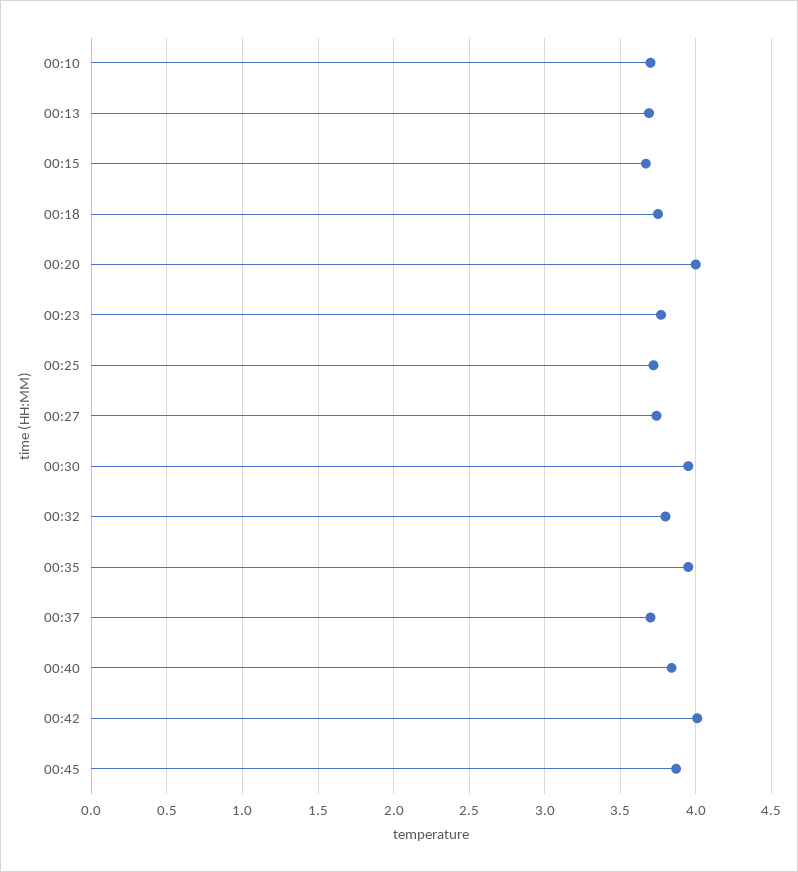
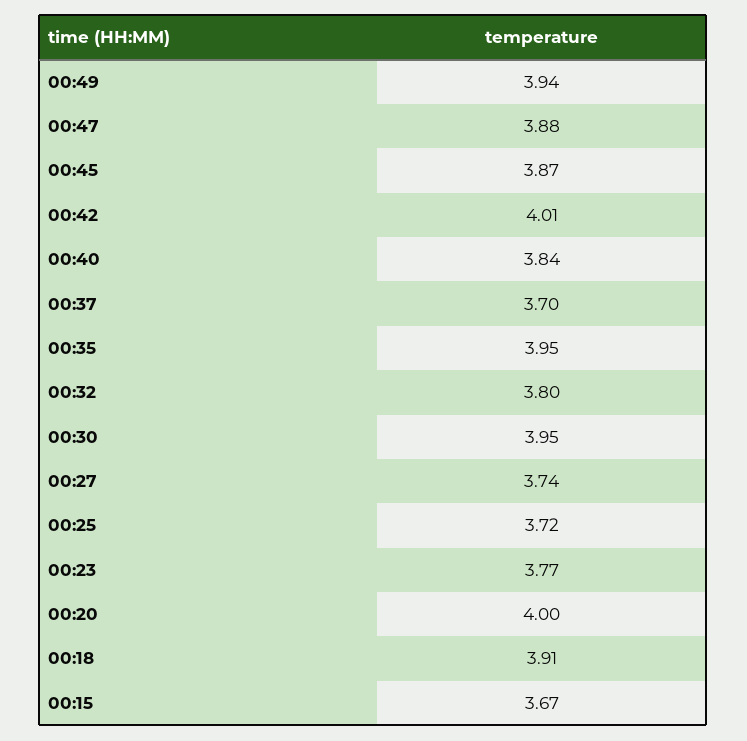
00:10: 3.7 -> none
00:13: 3.7 -> none
00:18: 3.75 -> 3.91
00:49: none -> 3.94
00:47: none -> 3.88

